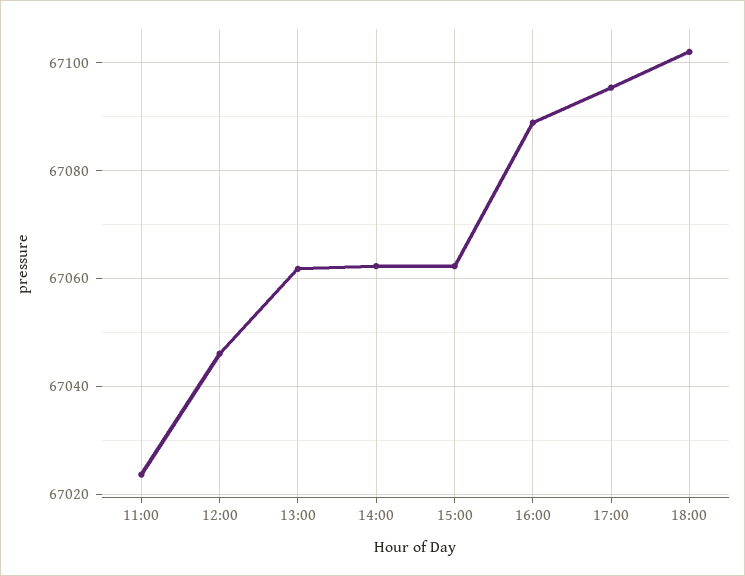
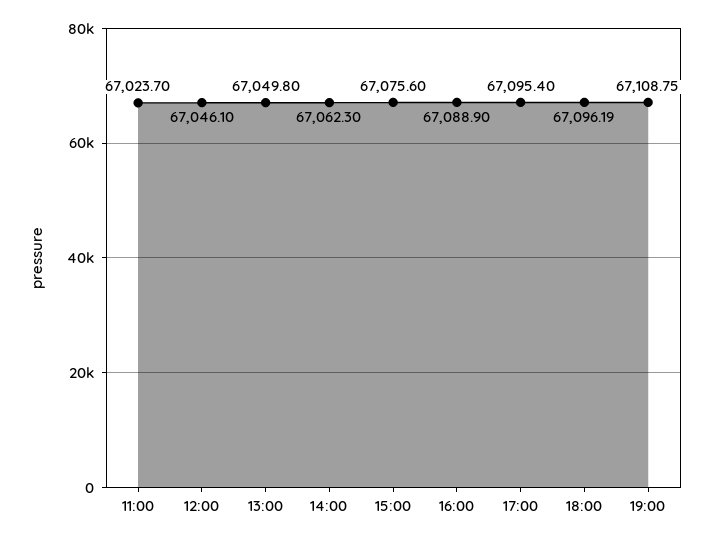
13:00: 67062 -> 67049.8
15:00: 67062 -> 67075.6
18:00: 67102 -> 67096.19
19:00: none -> 67108.75

